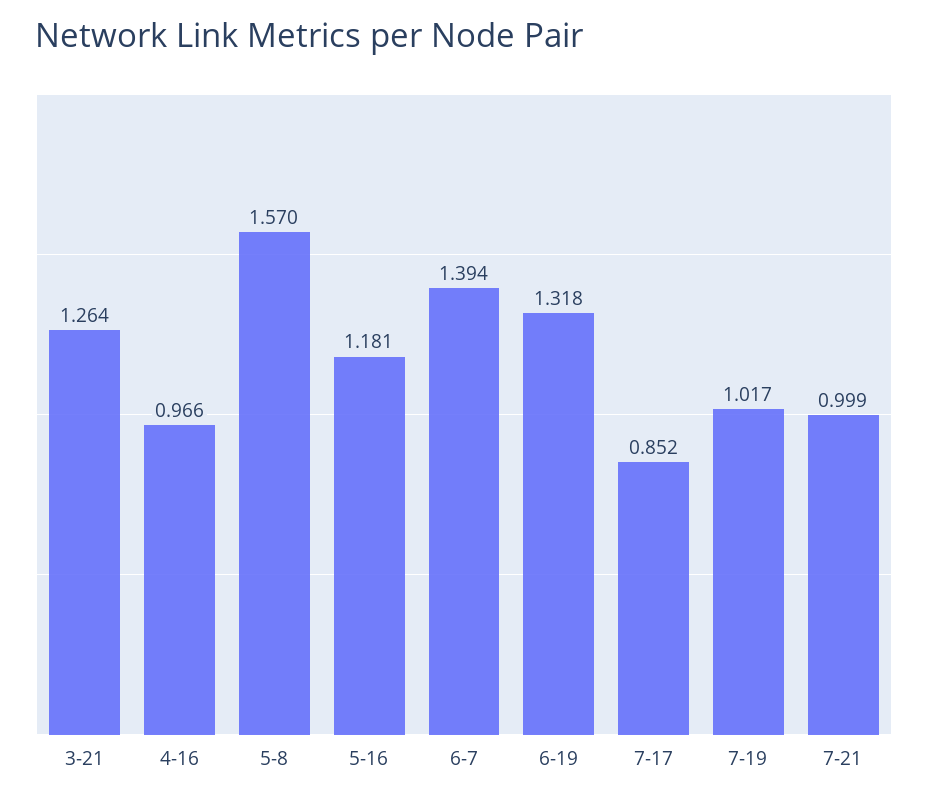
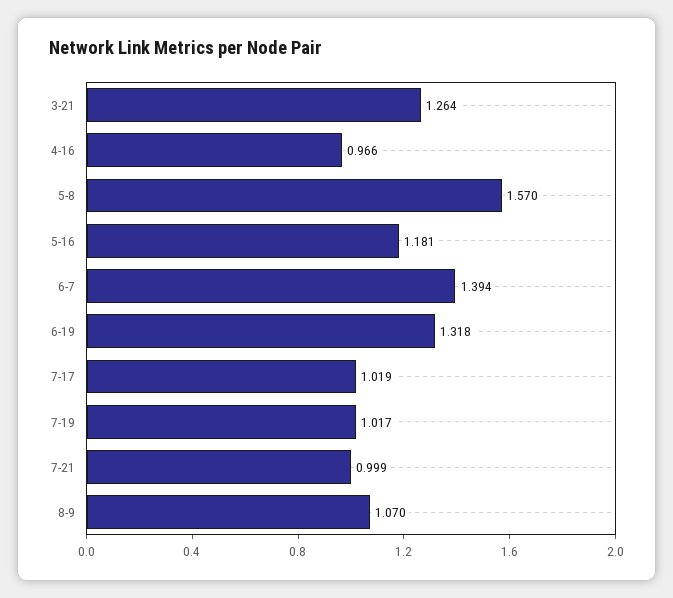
7-17: 0.852 -> 1.019
8-9: none -> 1.07

